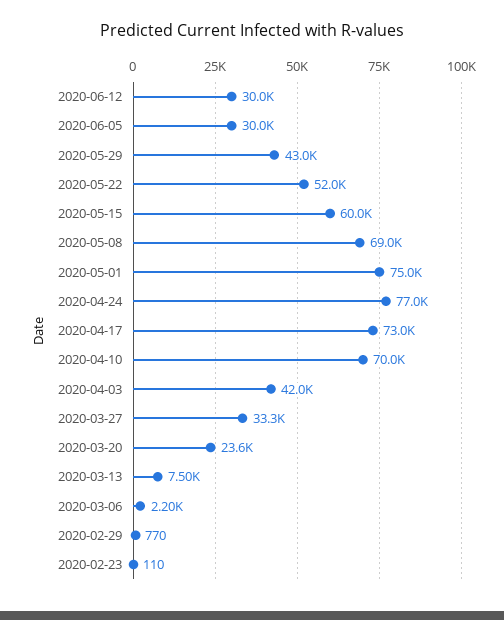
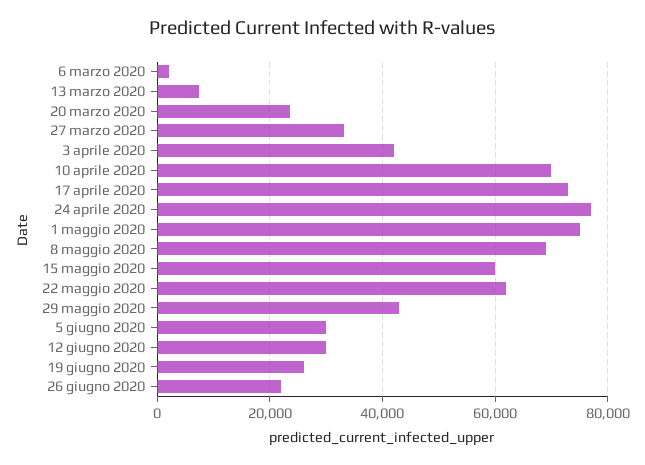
2020-05-22: 52000 -> 62000
2020-02-29: 770 -> none
2020-02-23: 110 -> none
19 giugno 2020: none -> 26000
26 giugno 2020: none -> 22000

